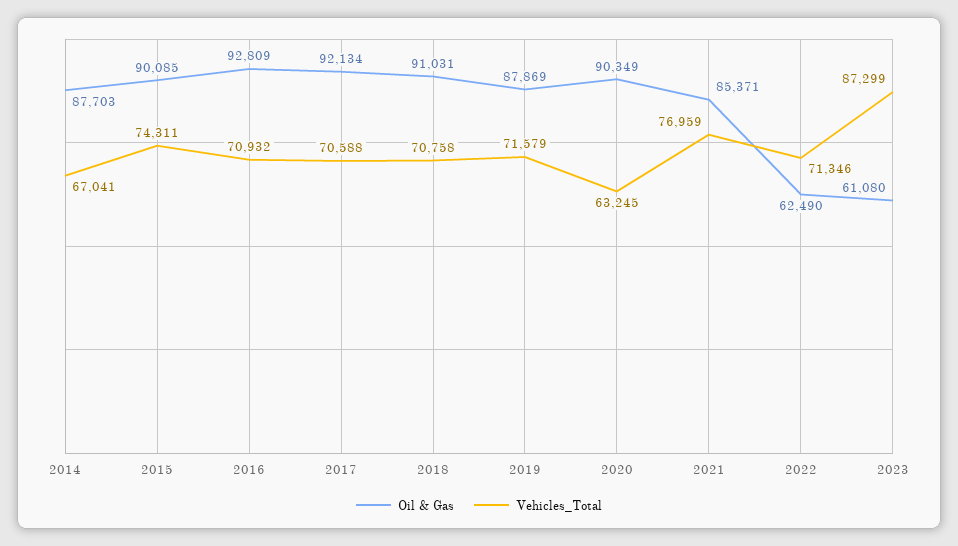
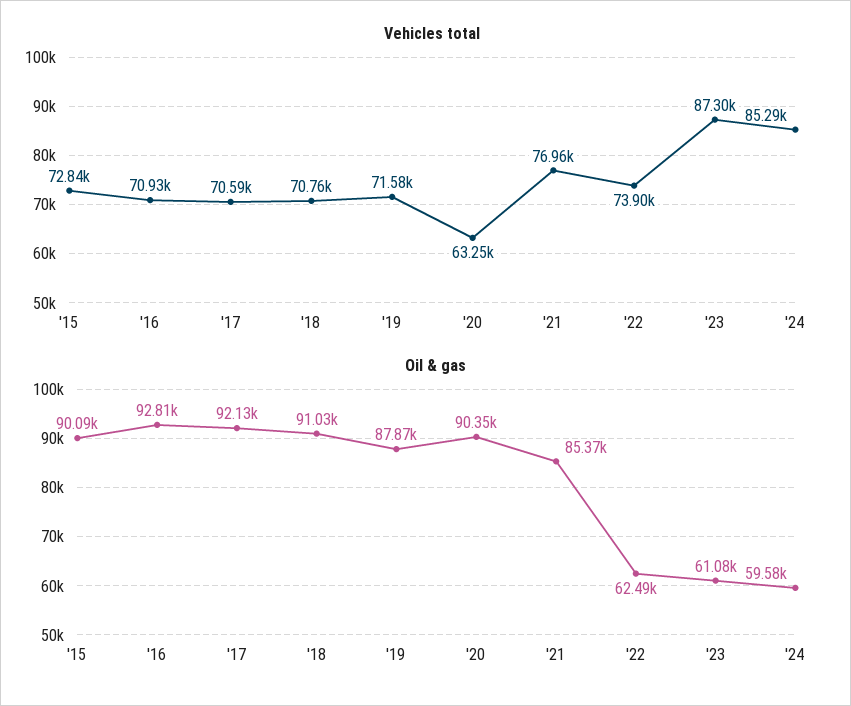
Oil & Gas, 2014: 87703 -> none
Vehicles_Total, 2014: 67041 -> none
Vehicles_Total, 2015: 74311 -> 72840
Vehicles_Total, 2022: 71346 -> 73900
Vehicles_Total, '24: none -> 85290
Oil & Gas, '24: none -> 59580

